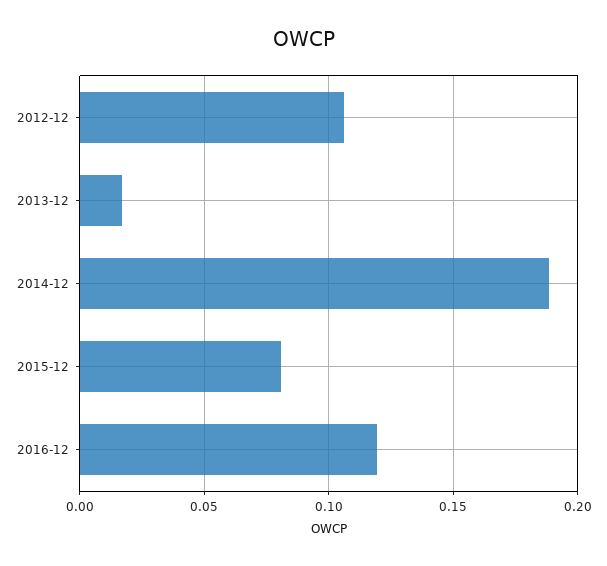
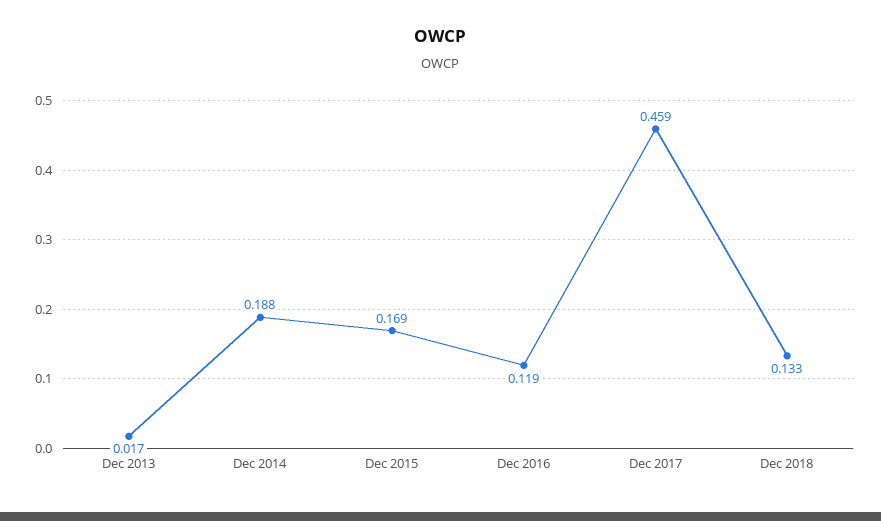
2012-12: 0.105 -> none
2015-12: 0.08 -> 0.169
Dec 2017: none -> 0.459
Dec 2018: none -> 0.133

